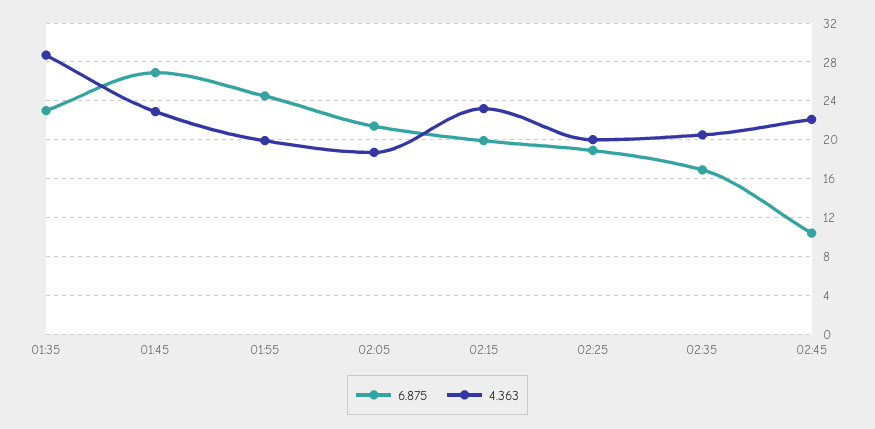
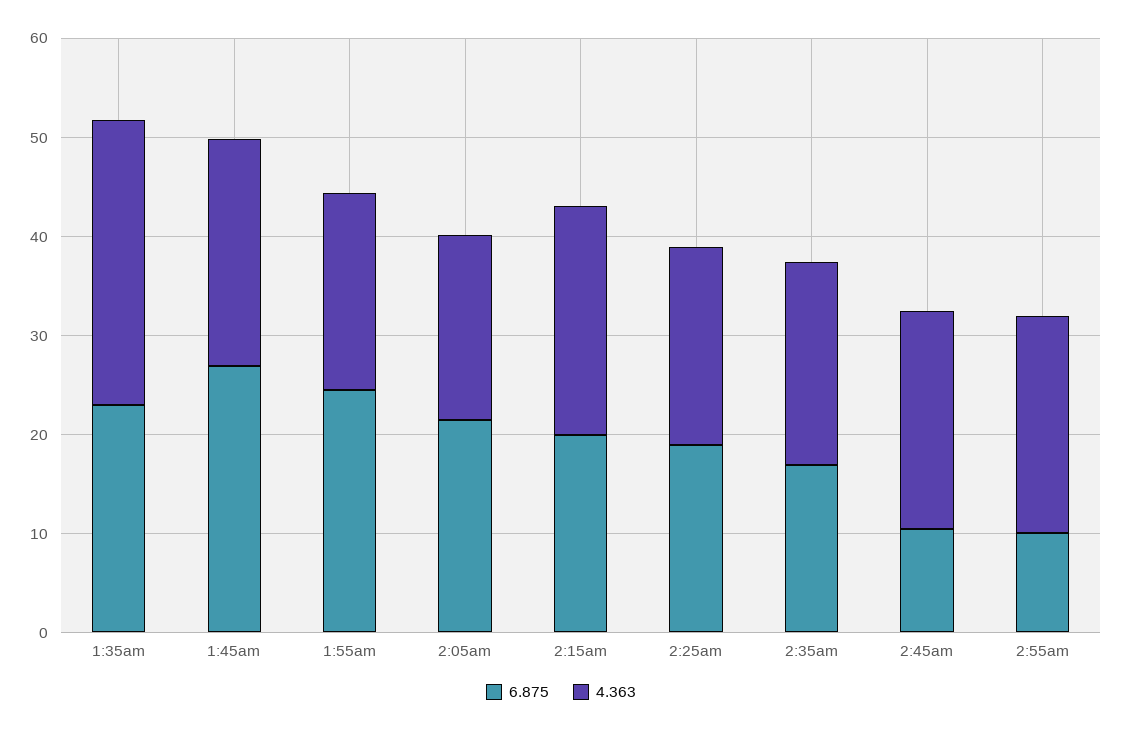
6.875, 2:55am: none -> 10
4.363, 2:55am: none -> 22

